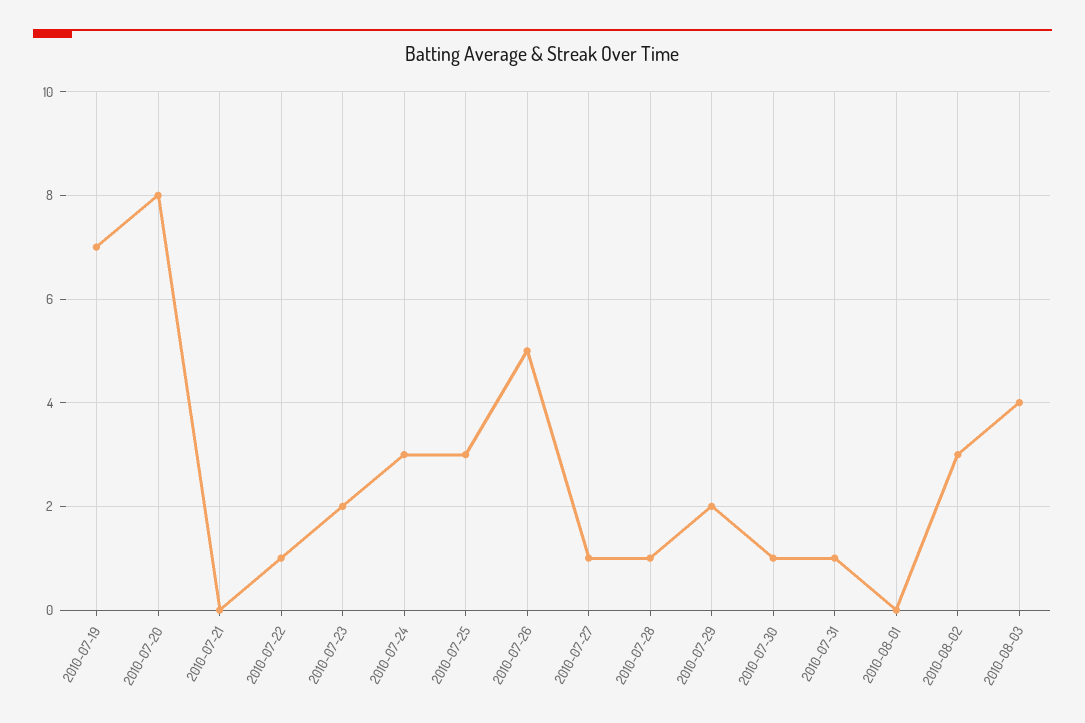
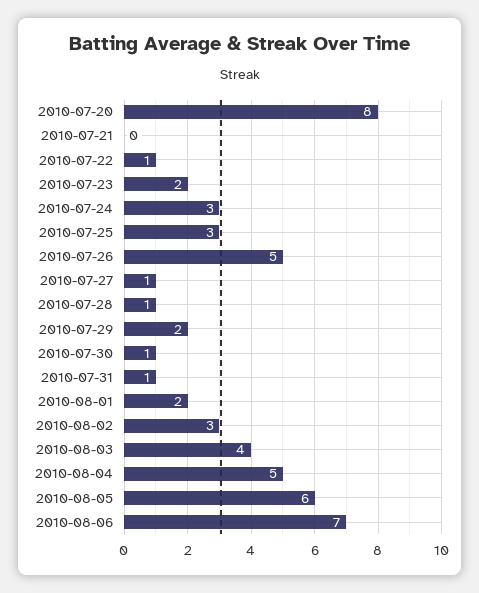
2010-07-19: 7 -> none
2010-08-01: 0 -> 2
2010-08-04: none -> 5
2010-08-05: none -> 6
2010-08-06: none -> 7

